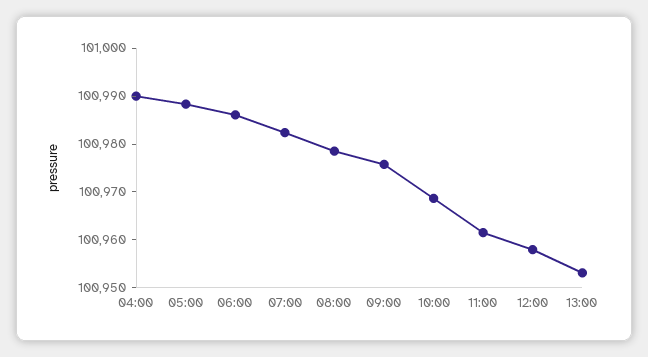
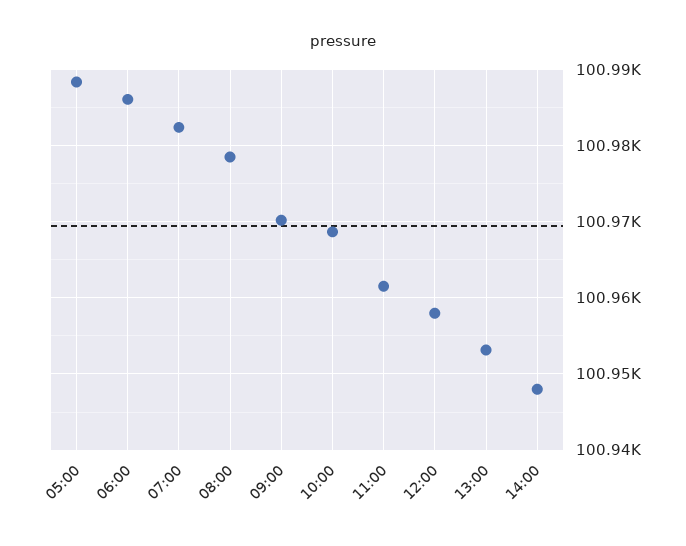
04:00: 100990 -> none
09:00: 100976 -> 100970
14:00: none -> 100948

